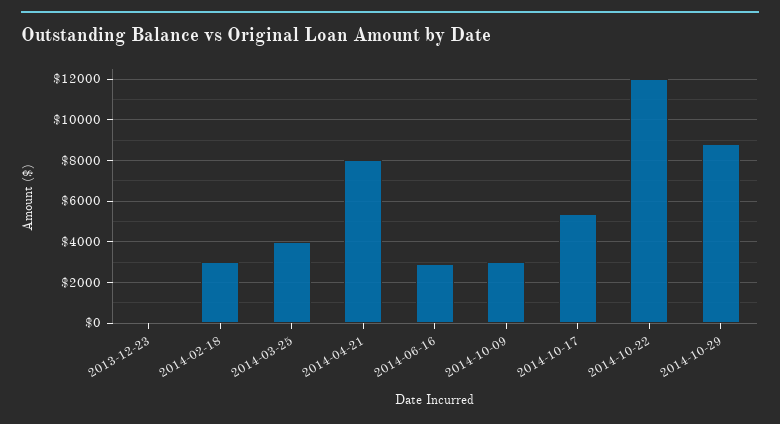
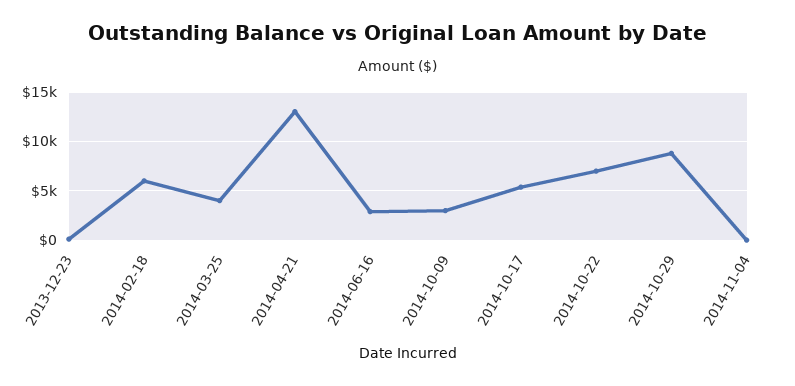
2014-02-18: 3000 -> 6000
2014-04-21: 8000 -> 13000
2014-10-22: 12000 -> 7000
2014-11-04: none -> 0

